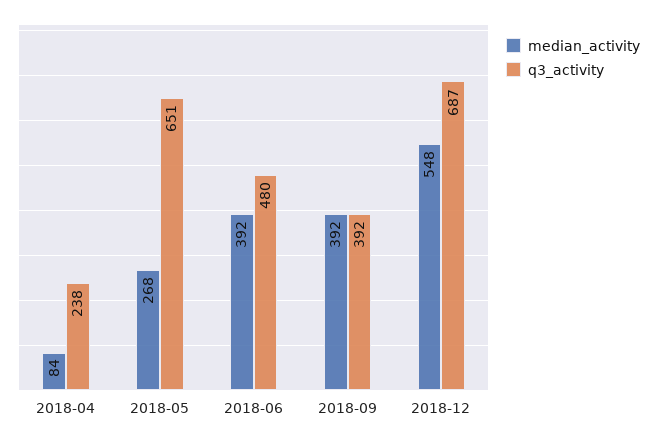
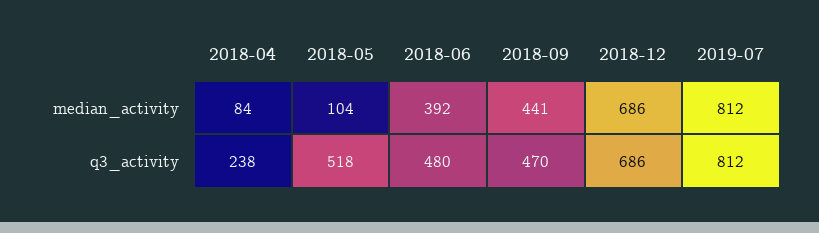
median_activity, 2018-05: 268 -> 104
q3_activity, 2018-05: 651 -> 518
median_activity, 2018-09: 392 -> 441
q3_activity, 2018-09: 392 -> 470
median_activity, 2018-12: 548 -> 686
q3_activity, 2018-12: 687 -> 686
median_activity, 2019-07: none -> 812
q3_activity, 2019-07: none -> 812

